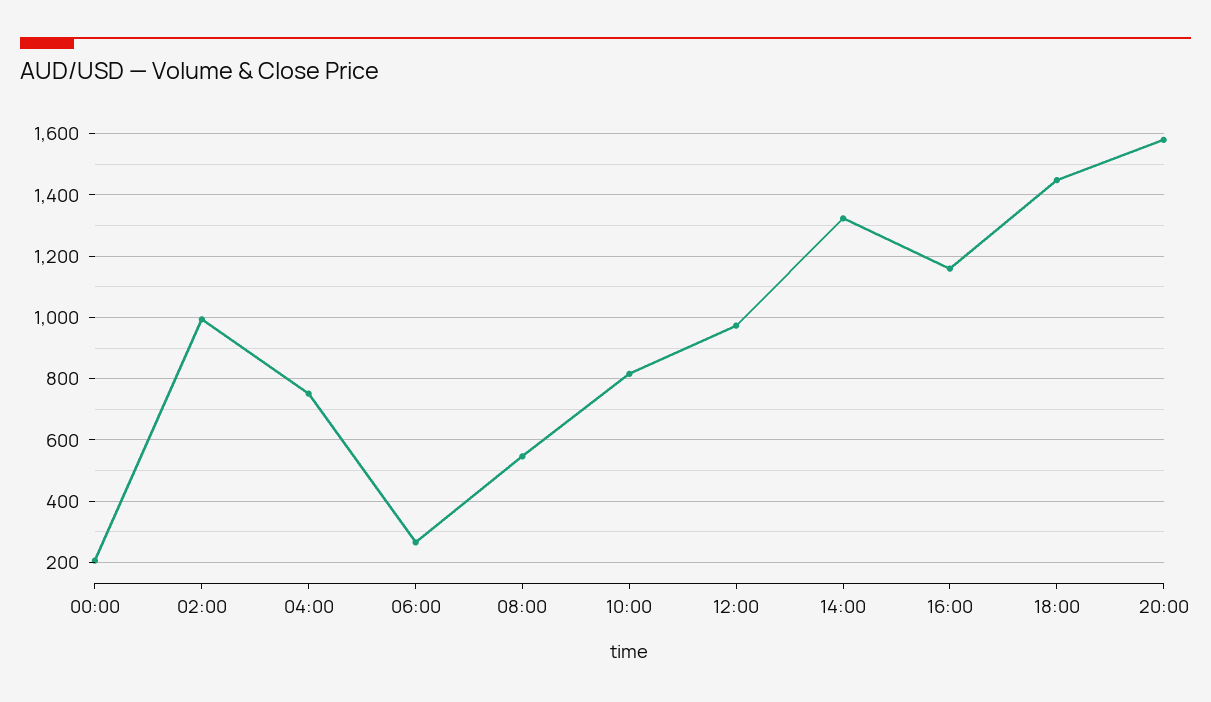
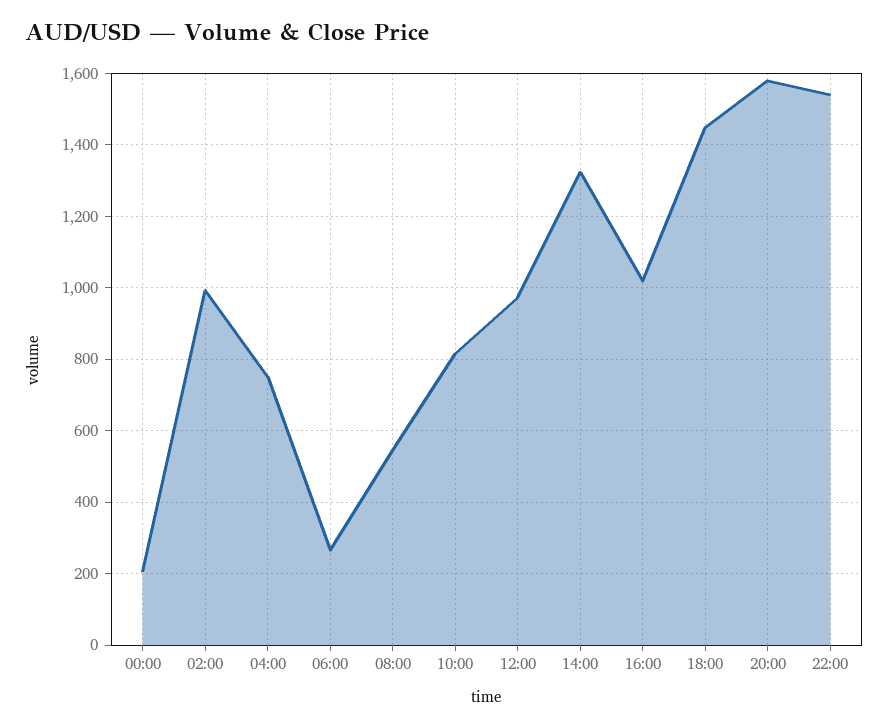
16:00: 1160 -> 1020
22:00: none -> 1540

